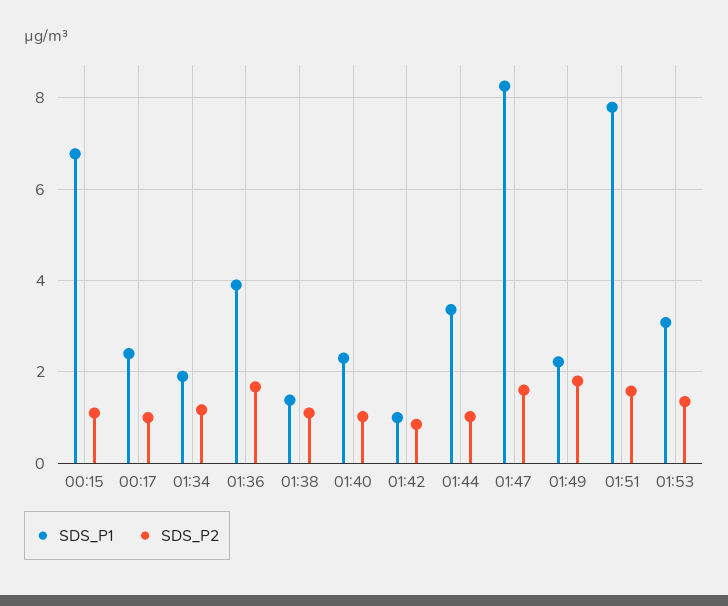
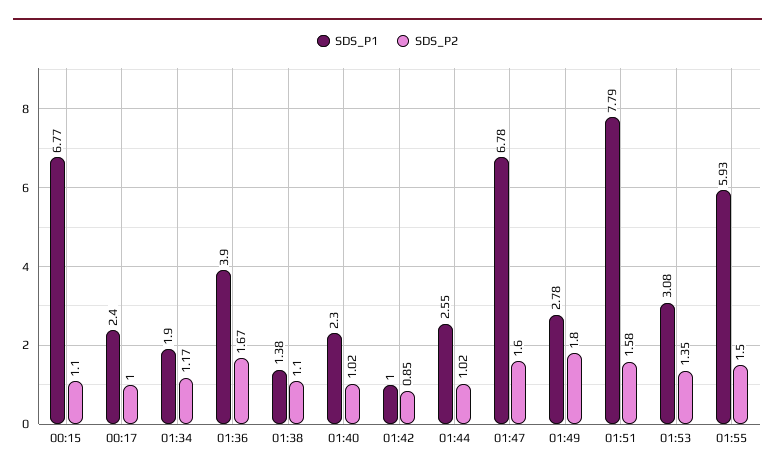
SDS_P1, 01:44: 3.4 -> 2.55
SDS_P1, 01:47: 8.2 -> 6.78
SDS_P1, 01:49: 2.2 -> 2.78
SDS_P1, 01:55: none -> 5.93
SDS_P2, 01:55: none -> 1.5

